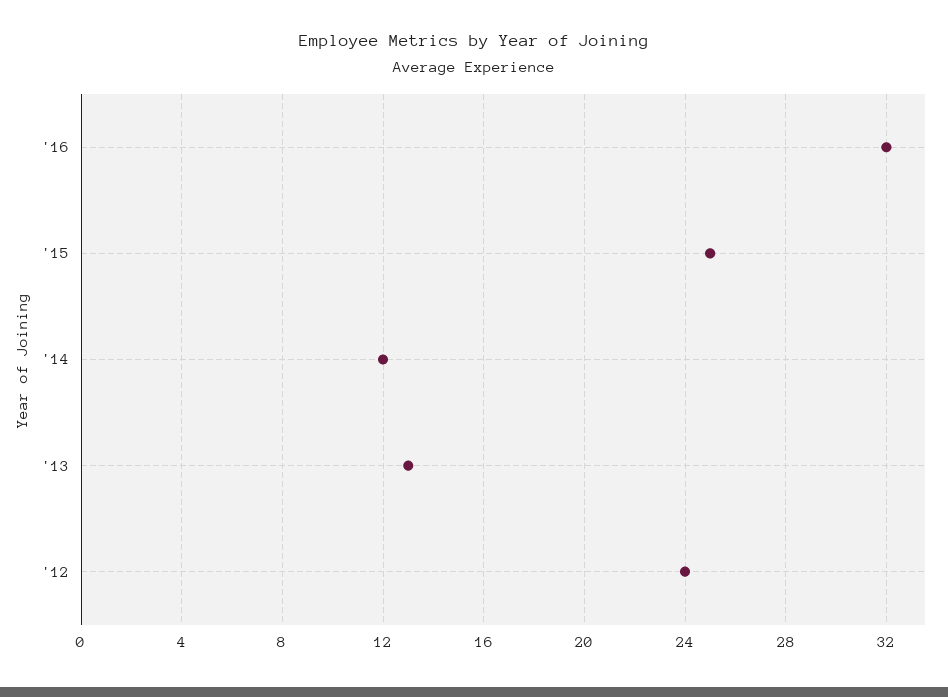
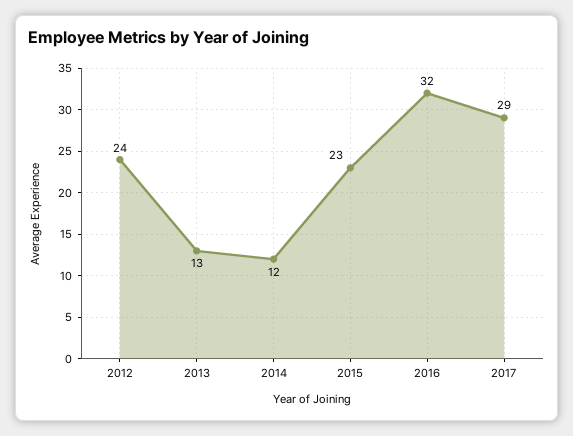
'15: 25 -> 23
2017: none -> 29

